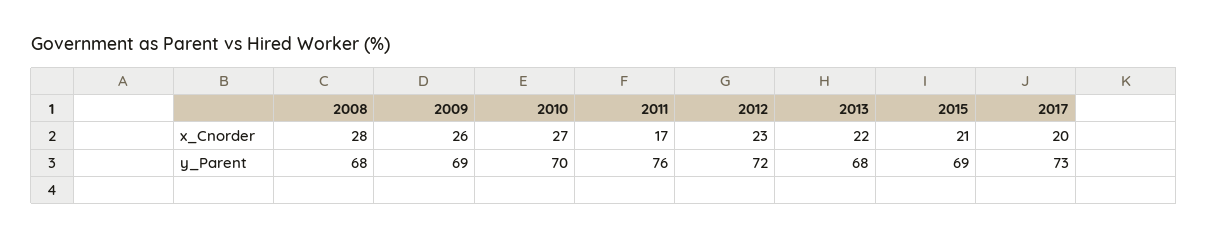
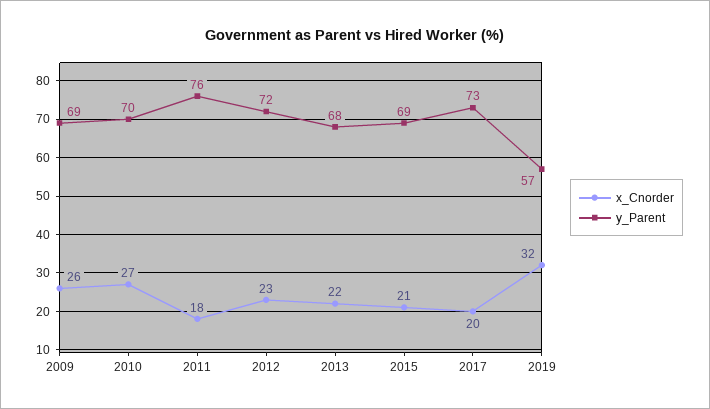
x_Cnorder, 2008: 28 -> none
x_Cnorder, 2011: 17 -> 18
y_Parent, 2008: 68 -> none
x_Cnorder, 2019: none -> 32
y_Parent, 2019: none -> 57

